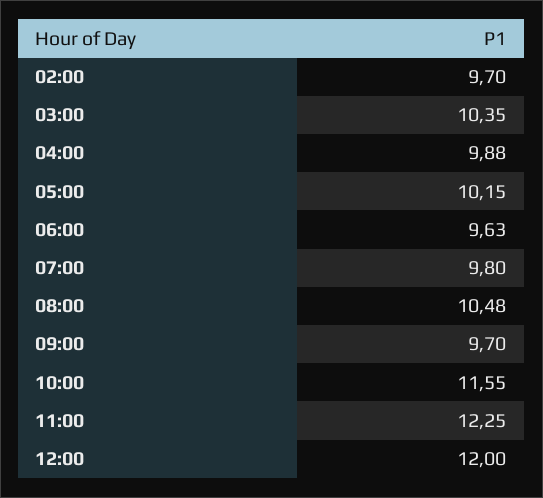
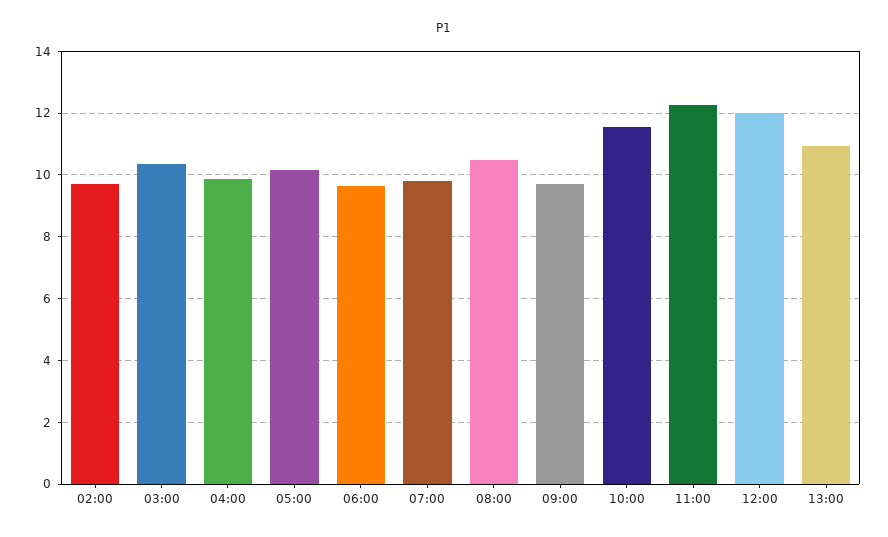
13:00: none -> 11

